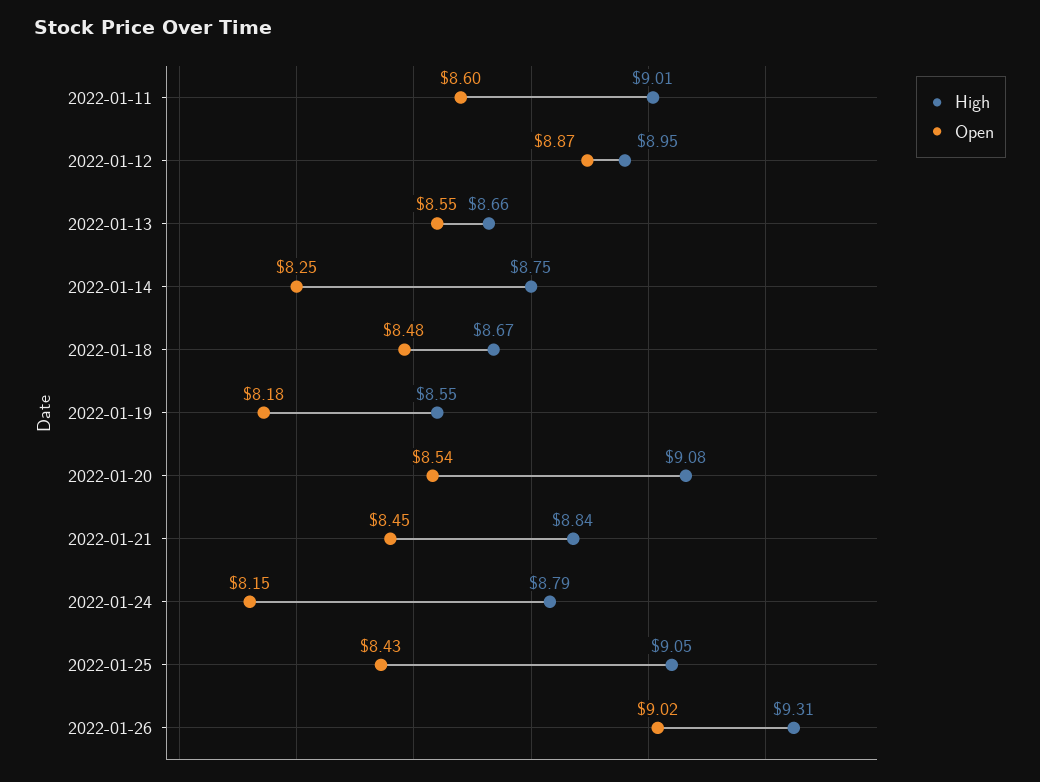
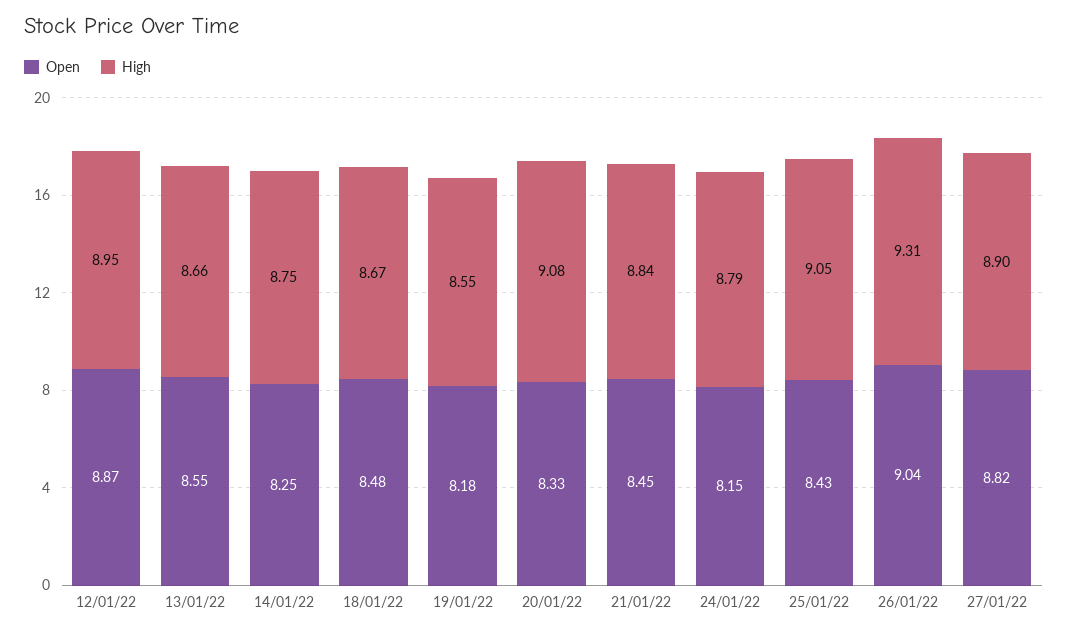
High, 2022-01-11: 9.01 -> none
Open, 2022-01-11: 8.6 -> none
Open, 2022-01-20: 8.54 -> 8.33
Open, 2022-01-26: 9.02 -> 9.04
Open, 27/01/22: none -> 8.82
High, 27/01/22: none -> 8.9

